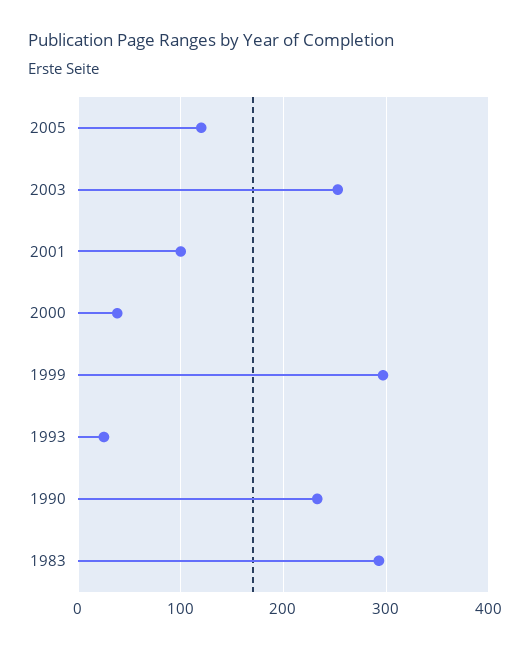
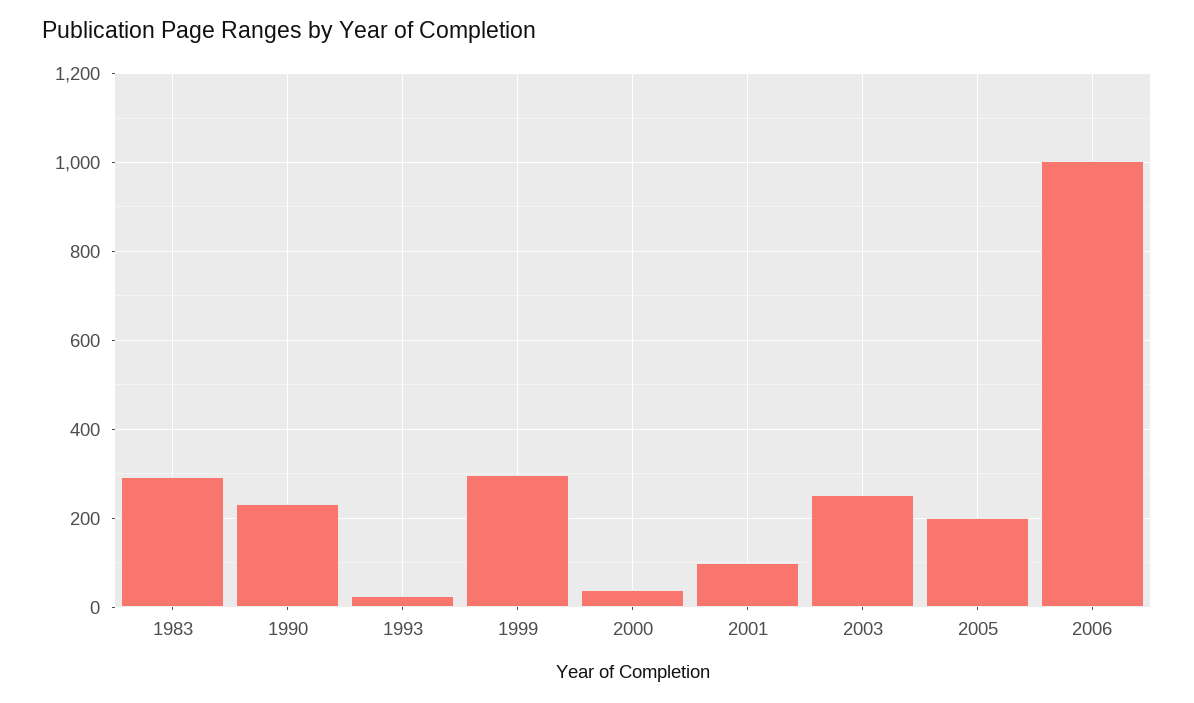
2005: 120 -> 200
2006: none -> 1000

